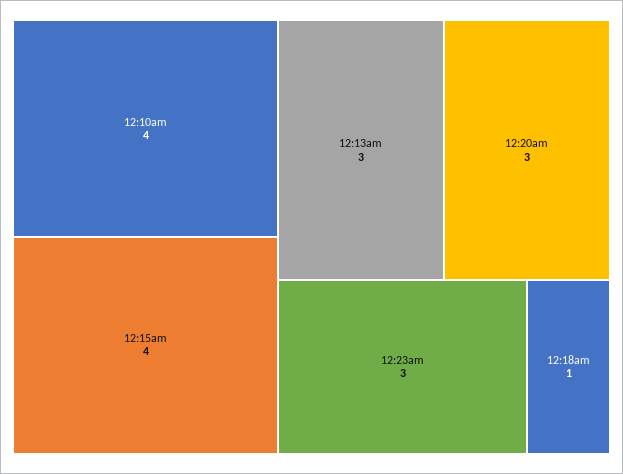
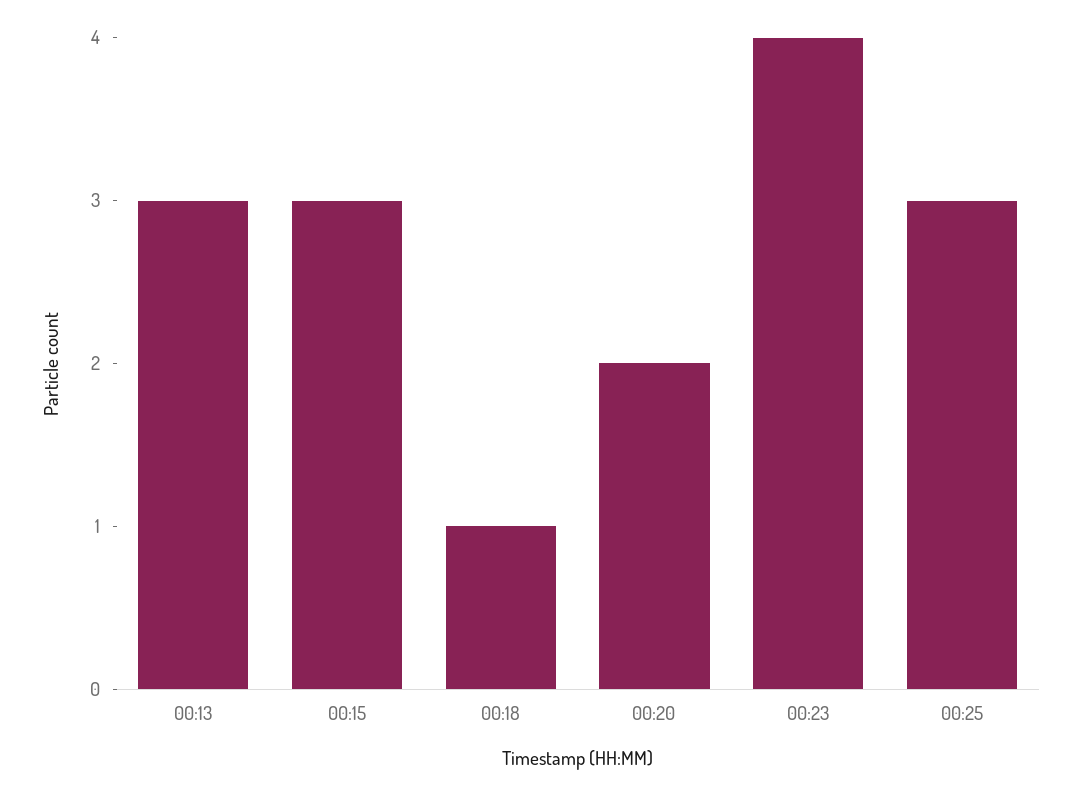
12:10am: 4 -> none
12:15am: 4 -> 3
12:20am: 3 -> 2
12:23am: 3 -> 4
00:25: none -> 3

